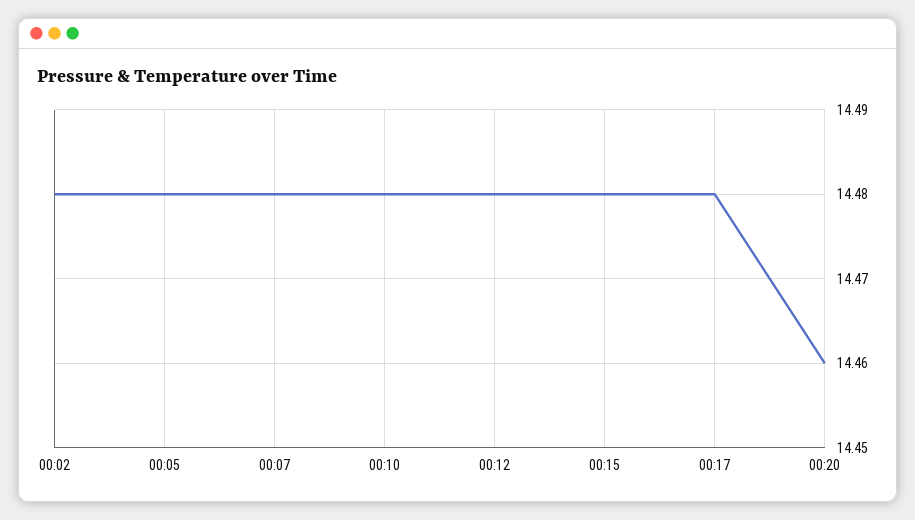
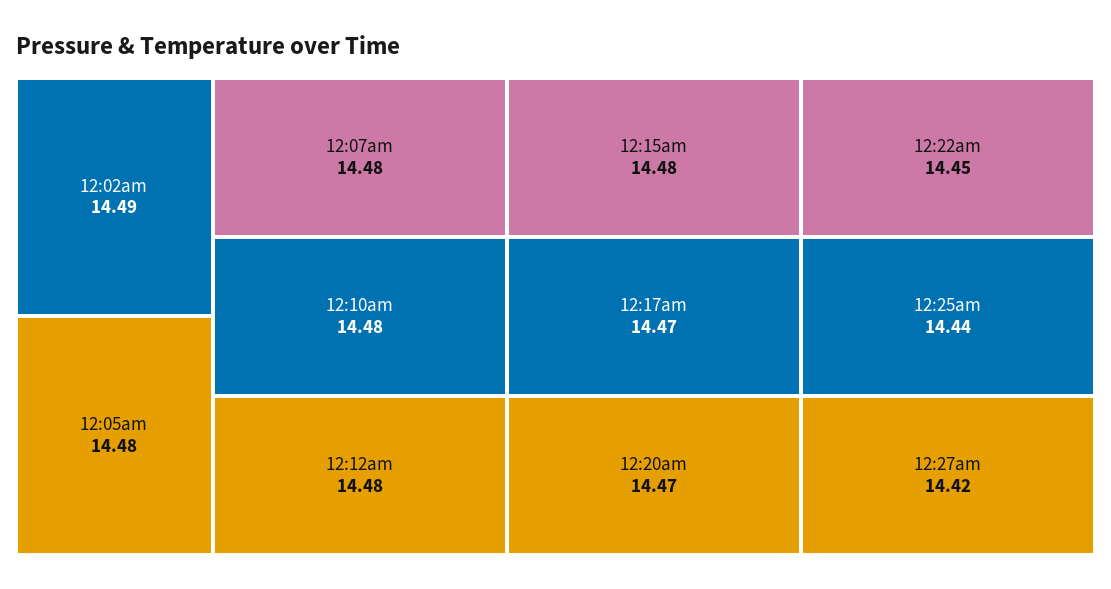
00:02: 14.48 -> 14.49
00:17: 14.48 -> 14.47
00:20: 14.46 -> 14.47
12:22am: none -> 14.45
12:25am: none -> 14.44
12:27am: none -> 14.42

